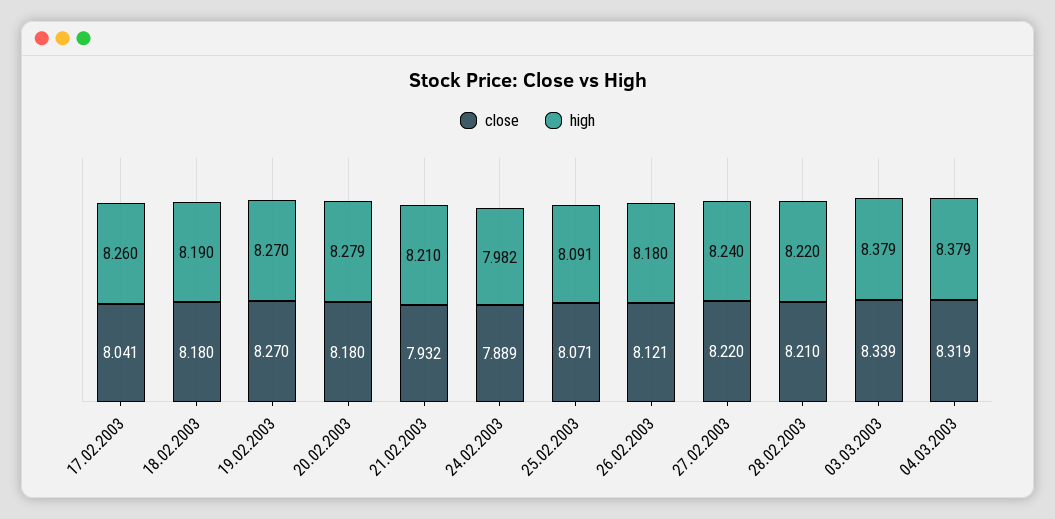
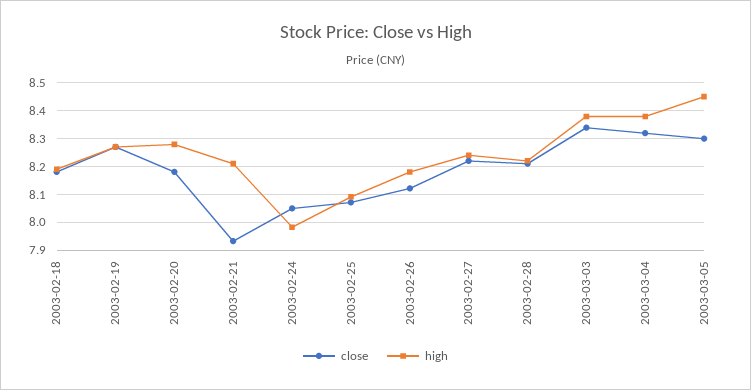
close, 17.02.2003: 8.041 -> none
high, 17.02.2003: 8.26 -> none
close, 24.02.2003: 7.889 -> 8.05
close, 2003-03-05: none -> 8.3
high, 2003-03-05: none -> 8.45

